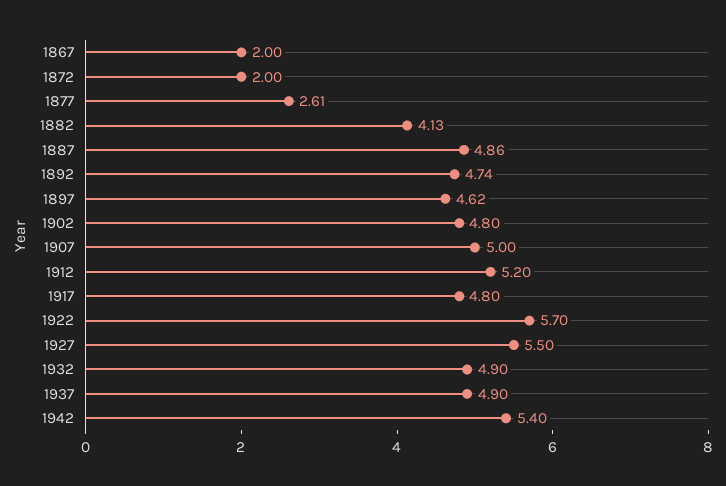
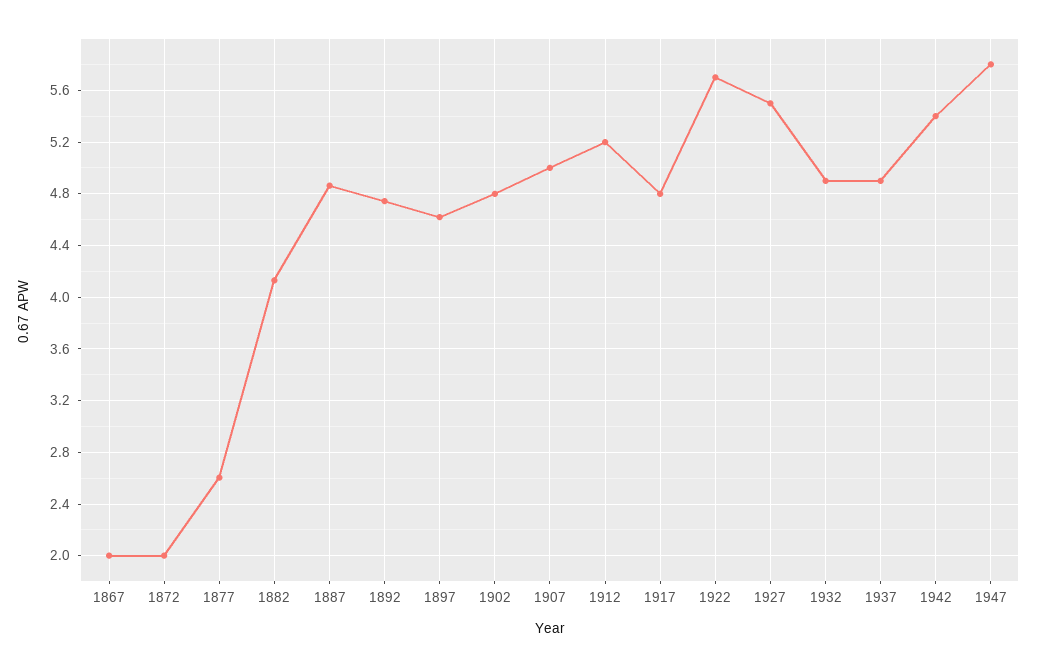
1947: none -> 5.8

